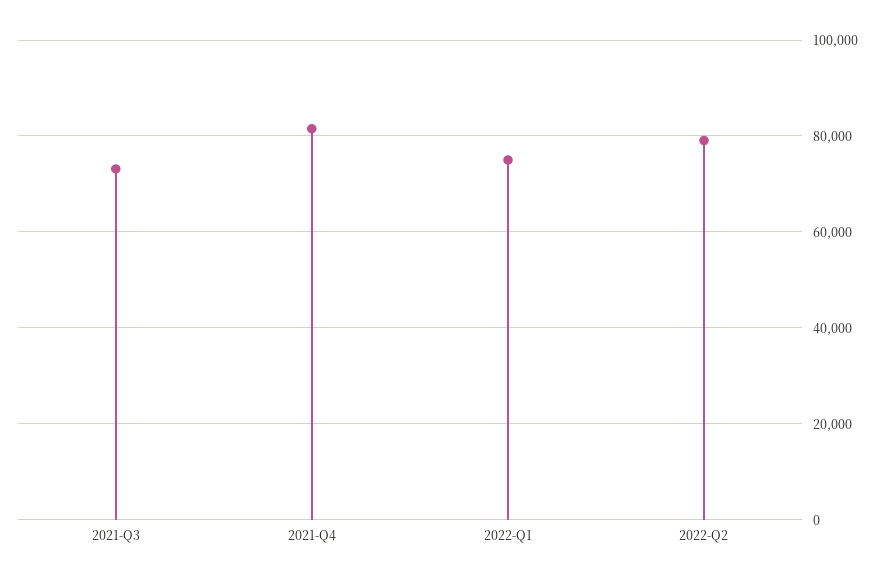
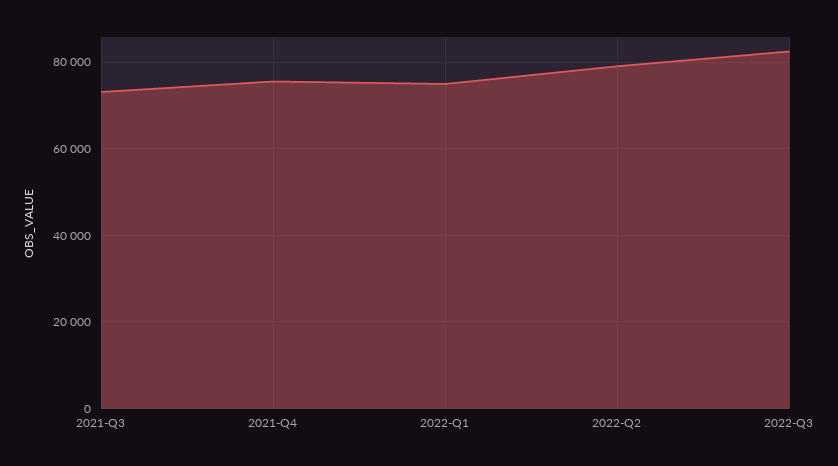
2021-Q4: 82000 -> 76000
2022-Q3: none -> 82000

